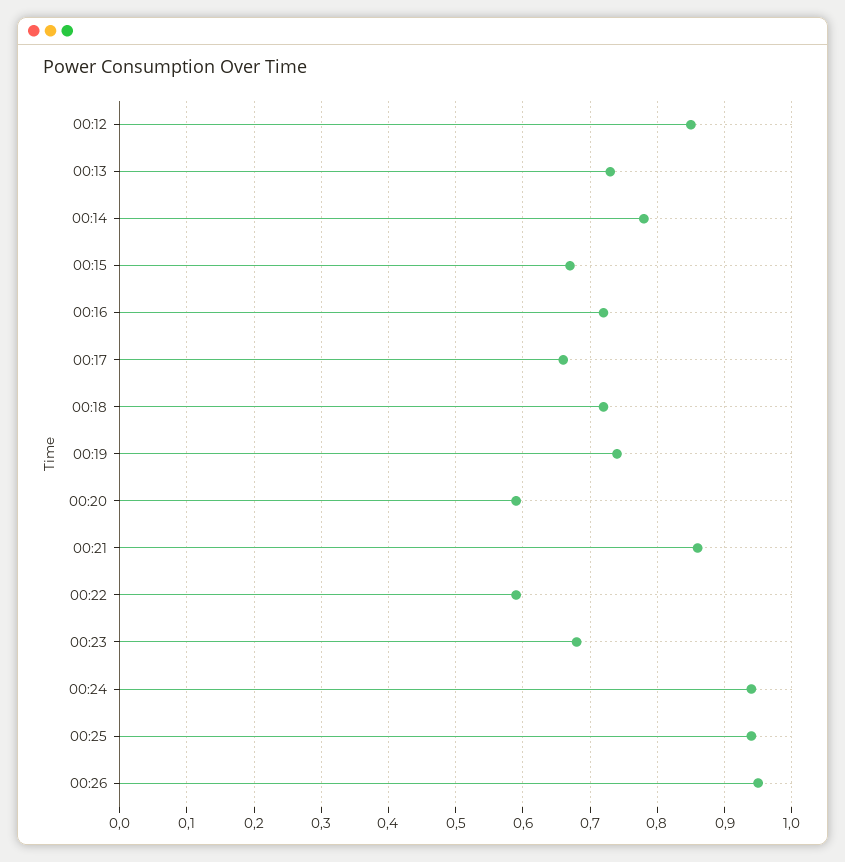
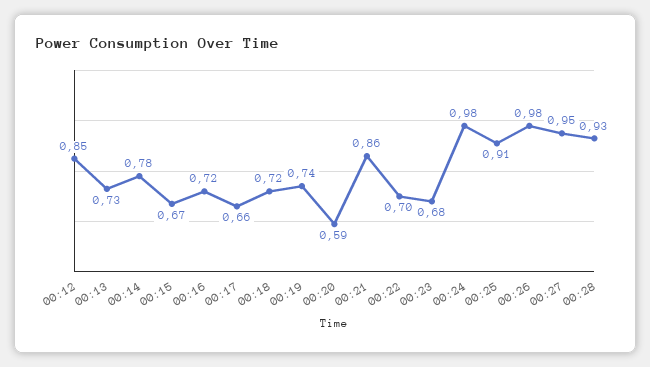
00:22: 0.59 -> 0.7
00:24: 0.94 -> 0.98
00:25: 0.94 -> 0.91
00:26: 0.95 -> 0.98
00:27: none -> 0.95
00:28: none -> 0.93

